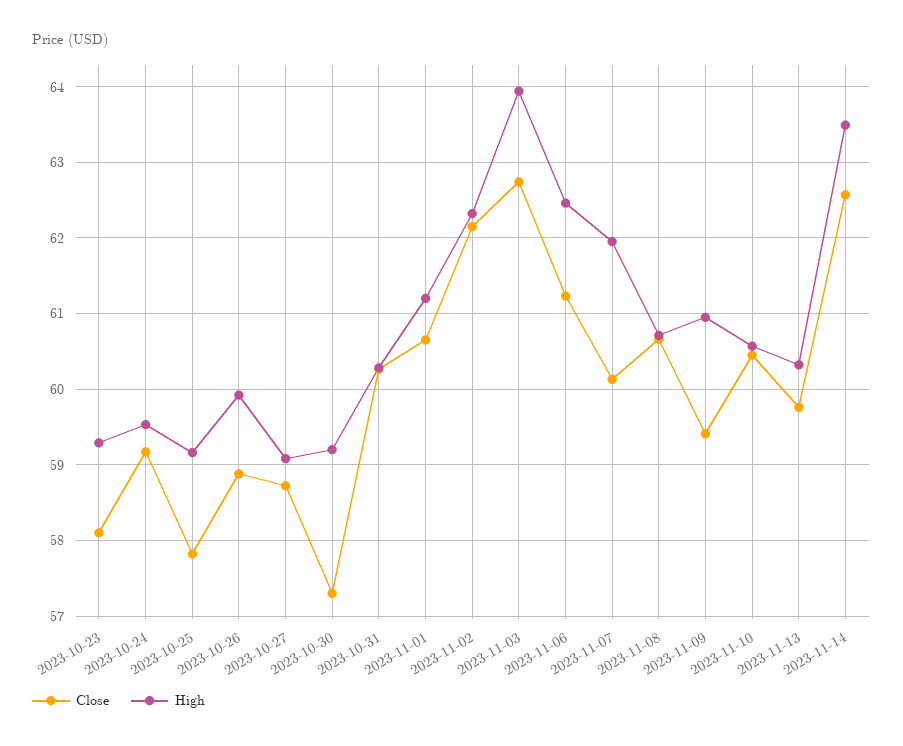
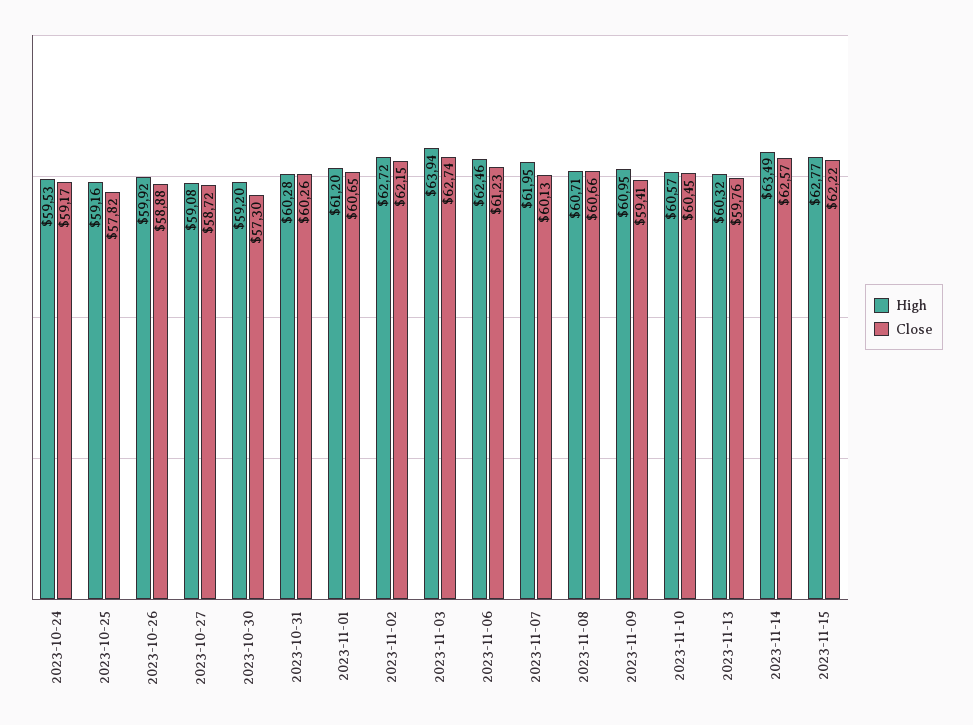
Close, 2023-10-23: 58.1 -> none
High, 2023-10-23: 59.3 -> none
High, 2023-11-02: 62.3 -> 62.72
High, 2023-11-15: none -> 62.77
Close, 2023-11-15: none -> 62.22

